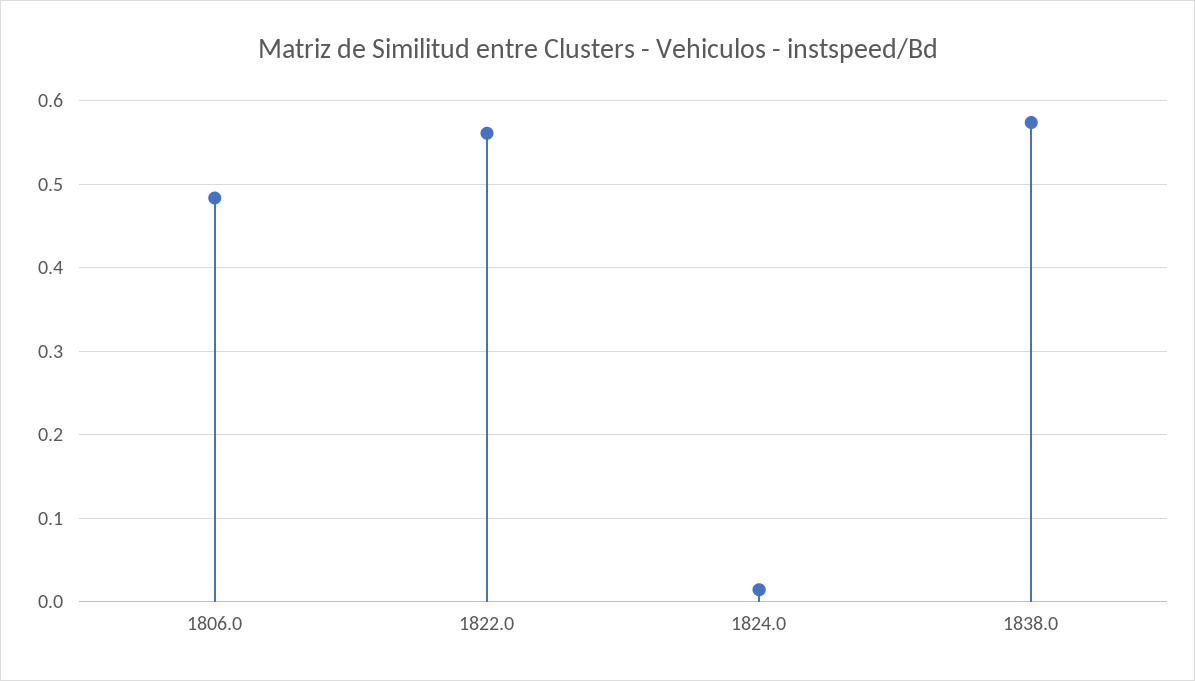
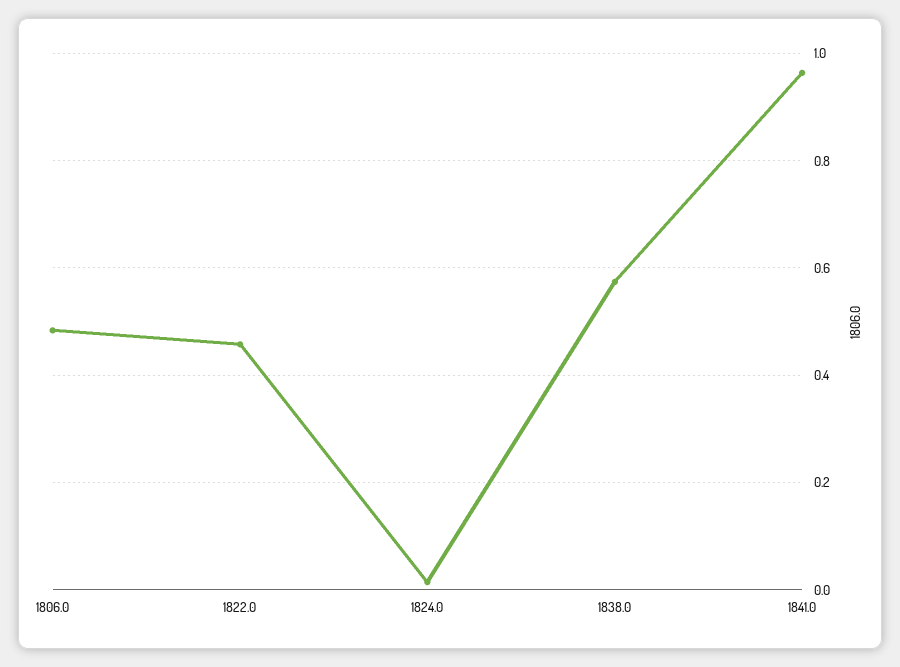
1822.0: 0.56 -> 0.46
1841.0: none -> 0.96

